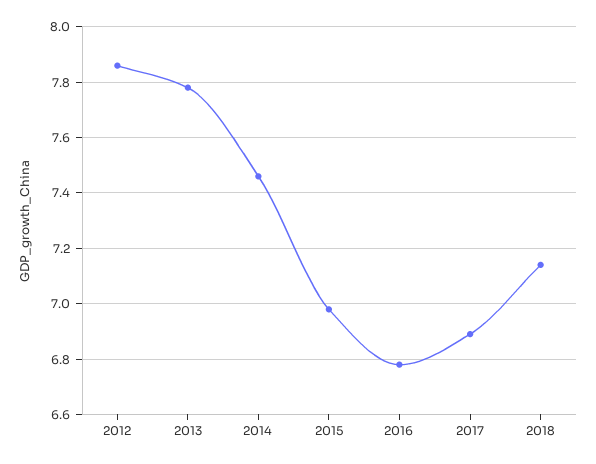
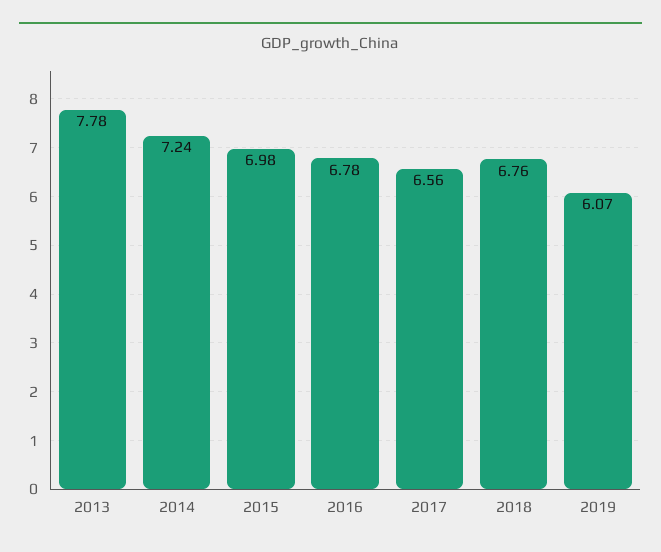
2012: 7.85 -> none
2014: 7.45 -> 7.24
2017: 6.9 -> 6.56
2018: 7.15 -> 6.76
2019: none -> 6.07

